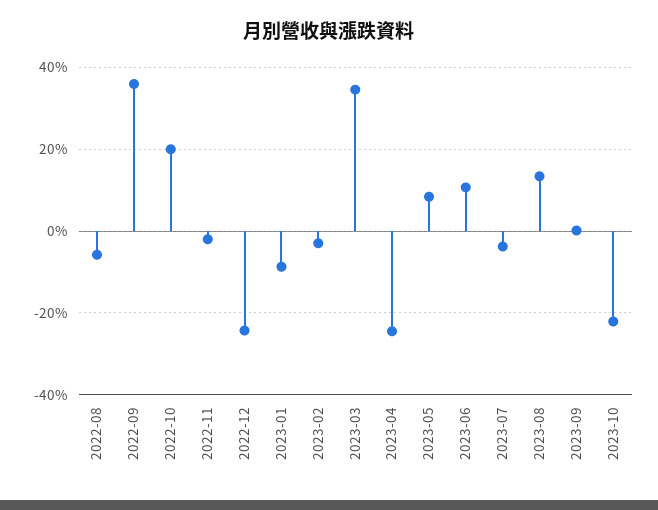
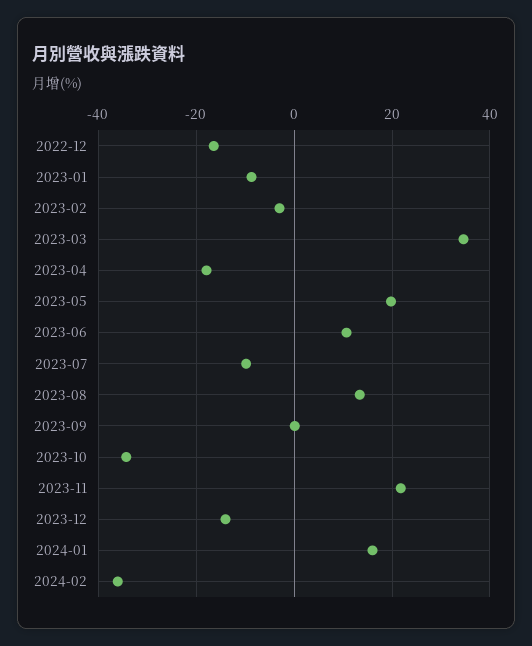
2022-08: -6 -> none
2022-09: 36 -> none
2022-10: 20 -> none
2022-11: -2 -> none
2022-12: -24 -> -16
2023-04: -24 -> -18
2023-05: 8 -> 20
2023-07: -4 -> -10
2023-10: -22 -> -34
2023-11: none -> 22
2023-12: none -> -14
2024-01: none -> 16
2024-02: none -> -36

